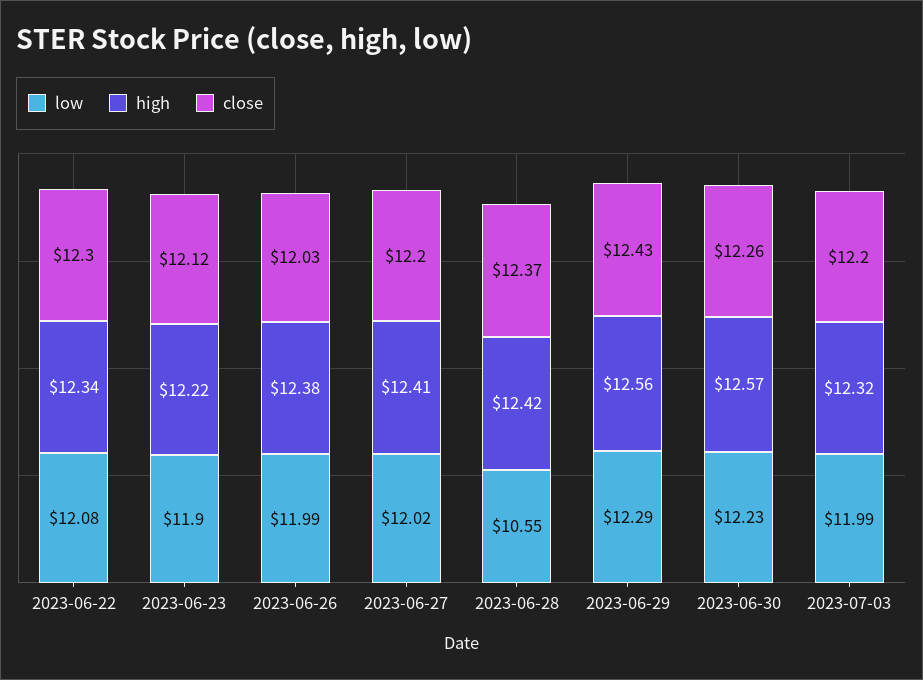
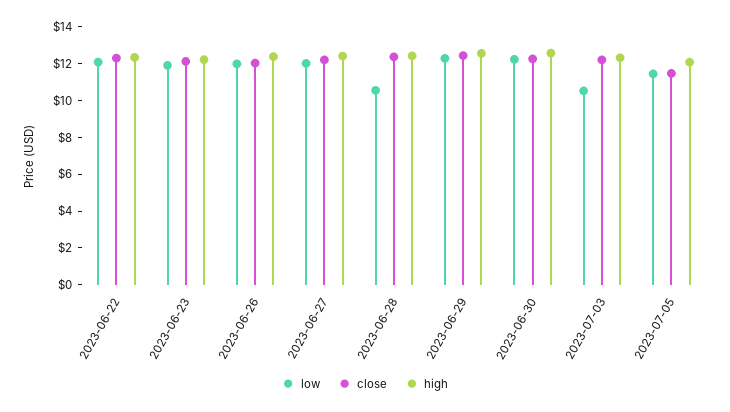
low, 2023-07-03: 11.99 -> 10.5
low, 2023-07-05: none -> 11.5
close, 2023-07-05: none -> 11.5
high, 2023-07-05: none -> 12

